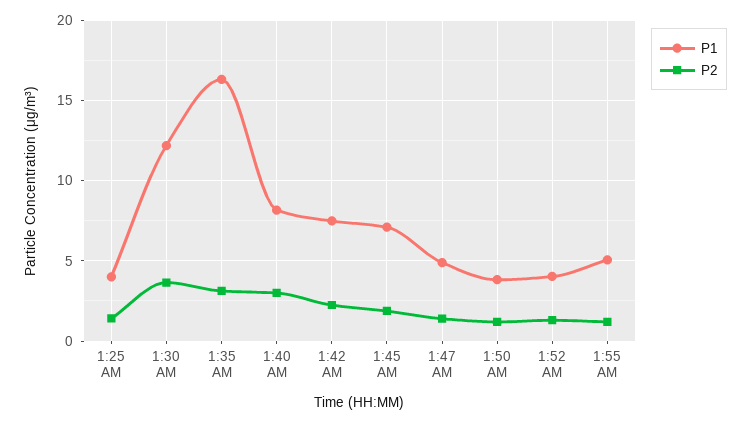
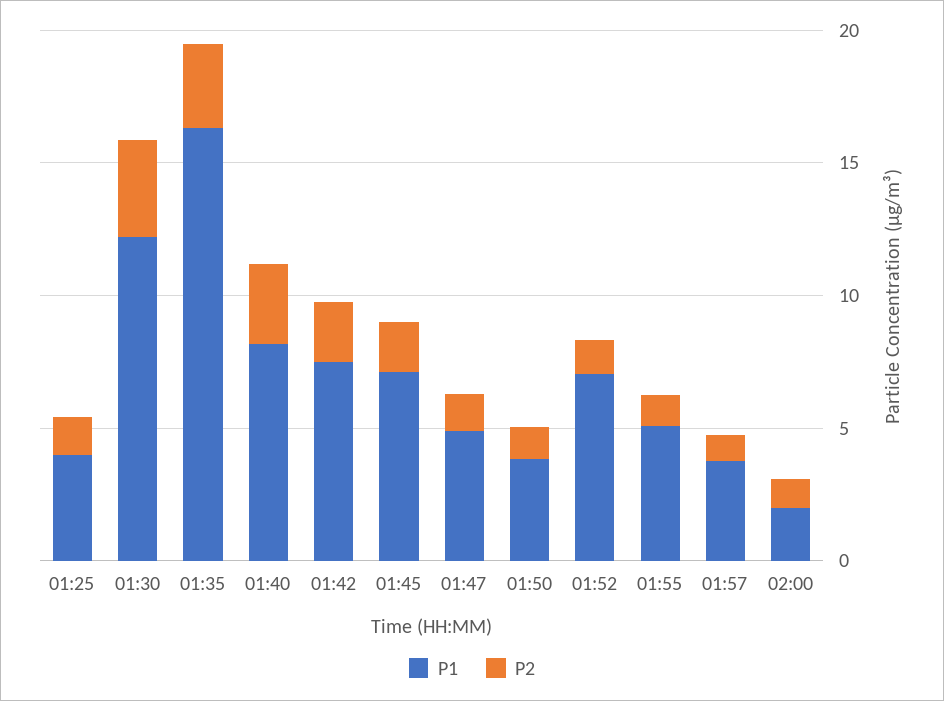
P1, 1:52 AM: 4 -> 7
P1, 01:57: none -> 4
P2, 01:57: none -> 1
P1, 02:00: none -> 2
P2, 02:00: none -> 1

